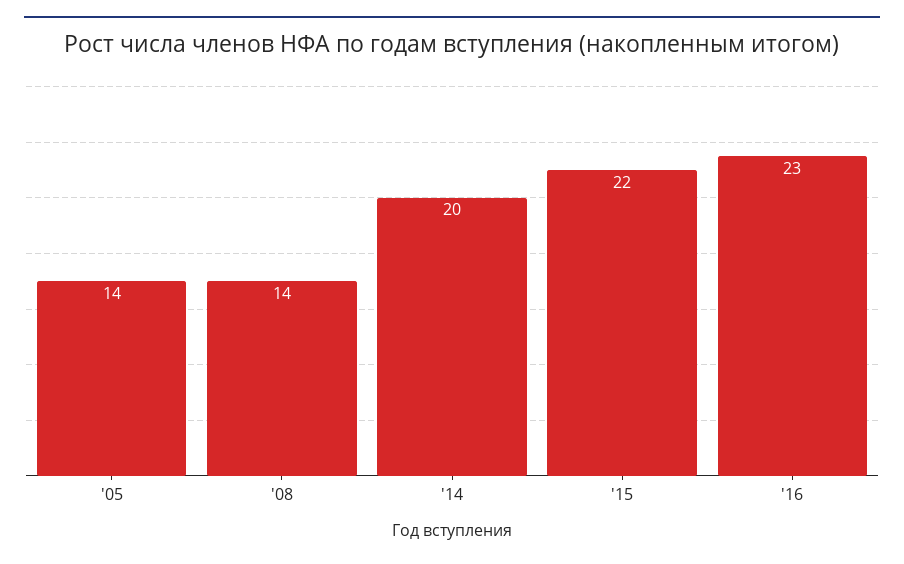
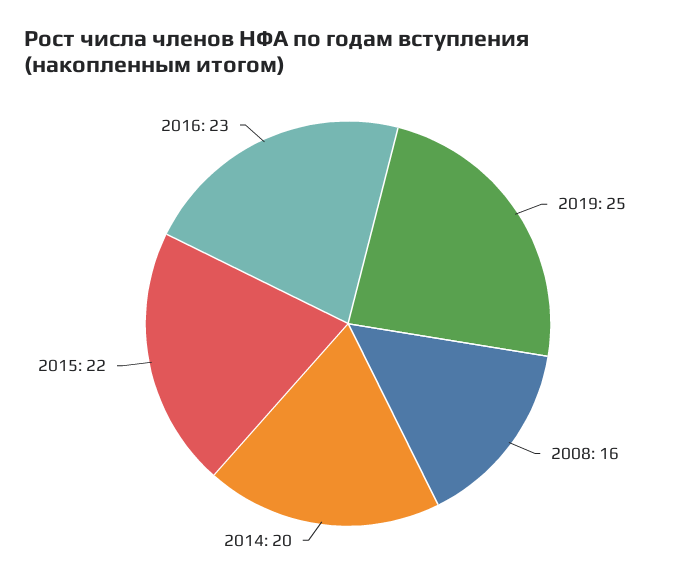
'05: 14 -> none
'08: 14 -> 16
2019: none -> 25

